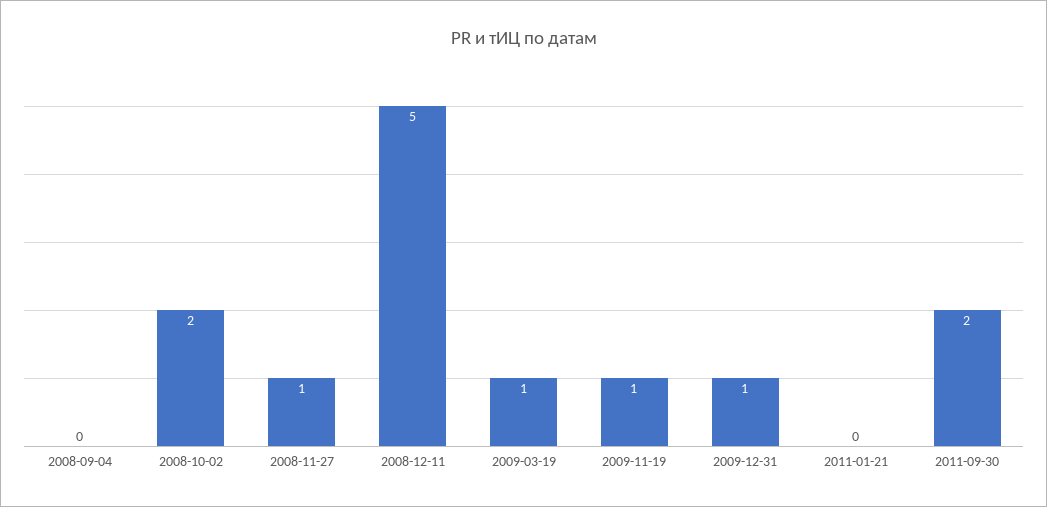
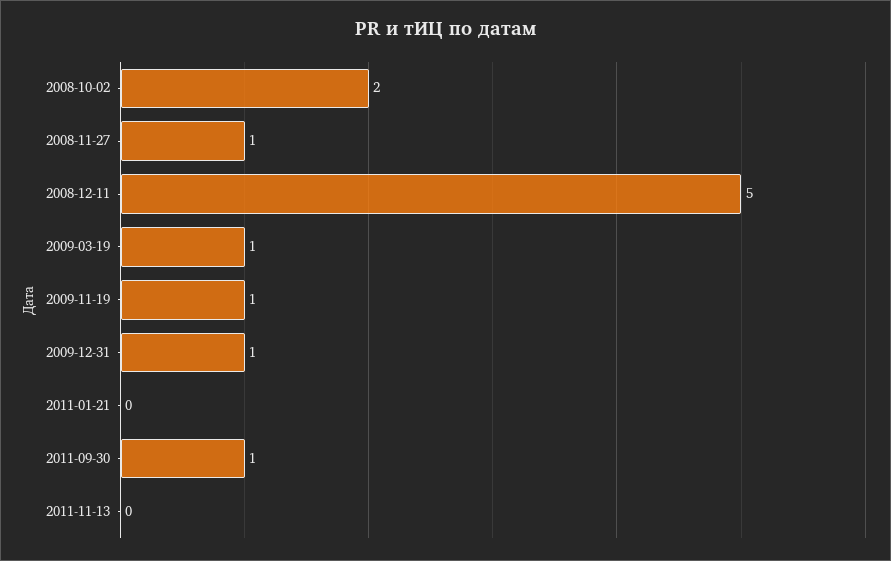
2008-09-04: 0 -> none
2011-09-30: 2 -> 1
2011-11-13: none -> 0

